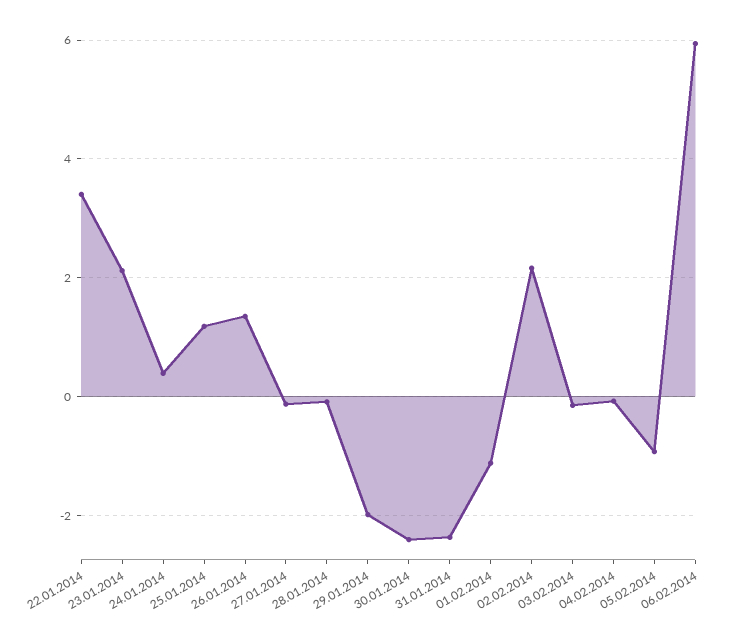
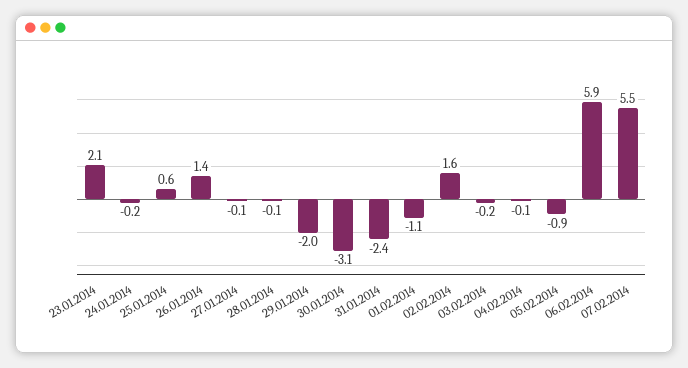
22.01.2014: 3.4 -> none
24.01.2014: 0.4 -> -0.2
25.01.2014: 1.2 -> 0.6
30.01.2014: -2.4 -> -3.1
02.02.2014: 2.2 -> 1.6
07.02.2014: none -> 5.5

